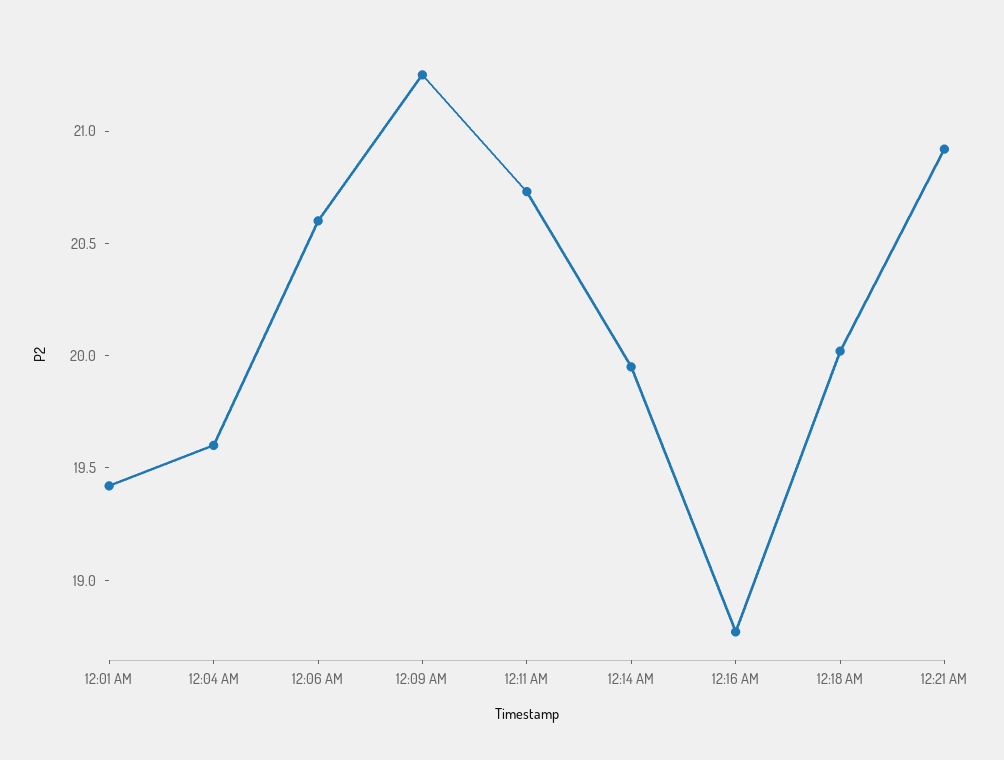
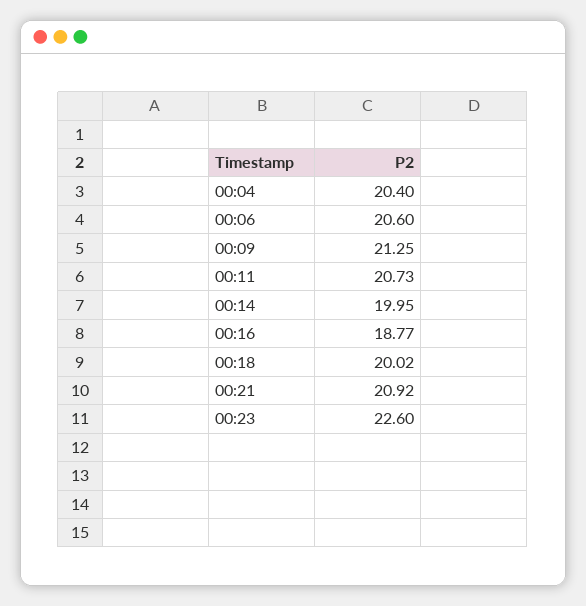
12:01 AM: 19.4 -> none
12:04 AM: 19.6 -> 20.4
00:23: none -> 22.6

